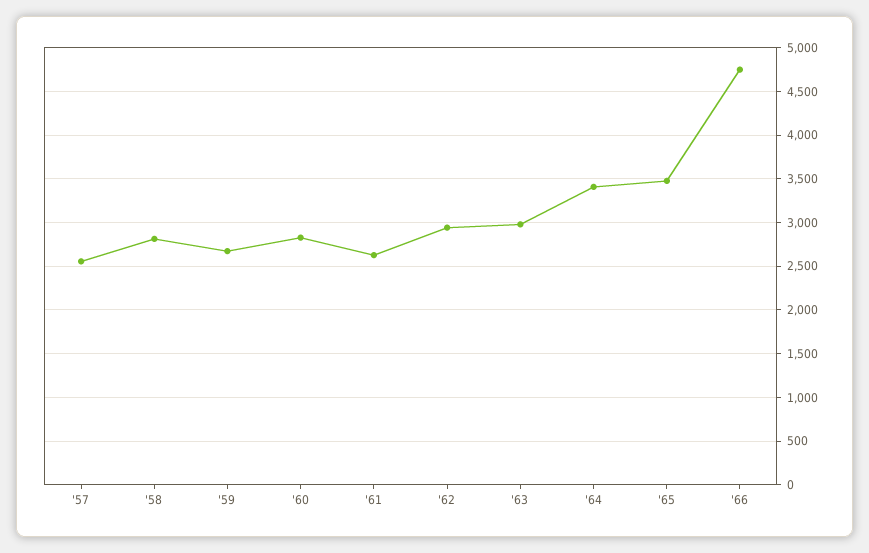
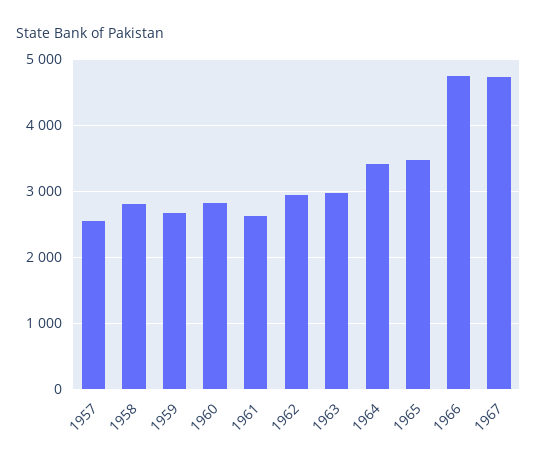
1967: none -> 4700

